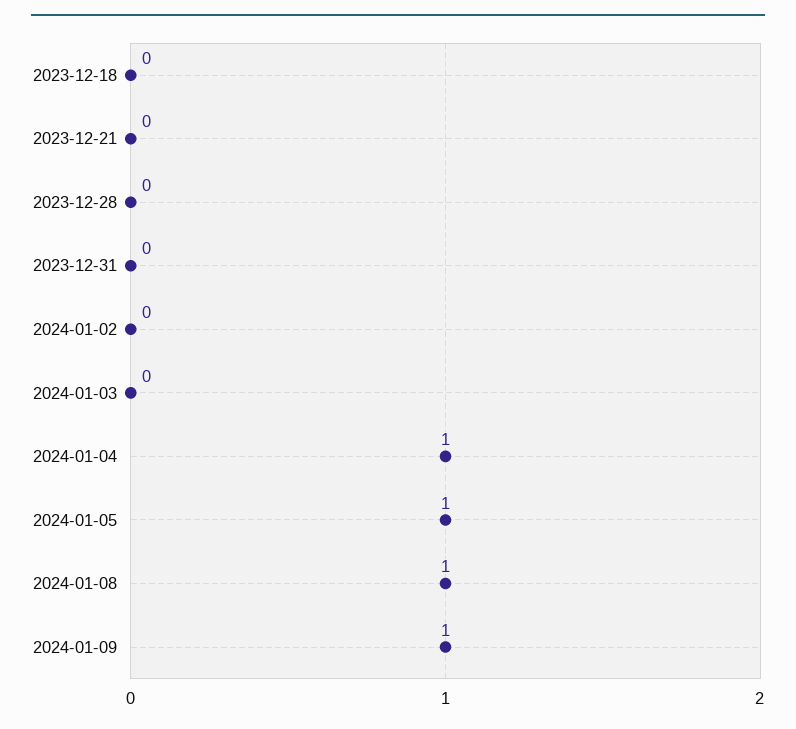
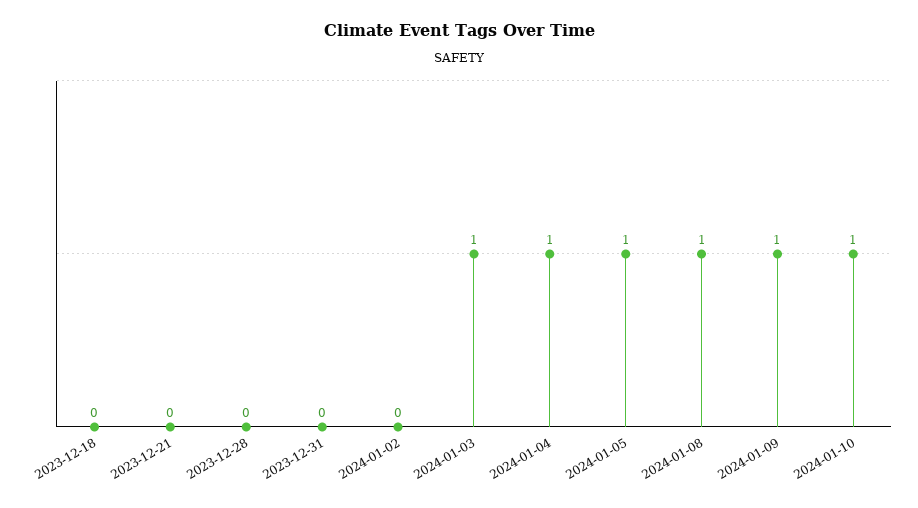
2024-01-03: 0 -> 1
2024-01-10: none -> 1

